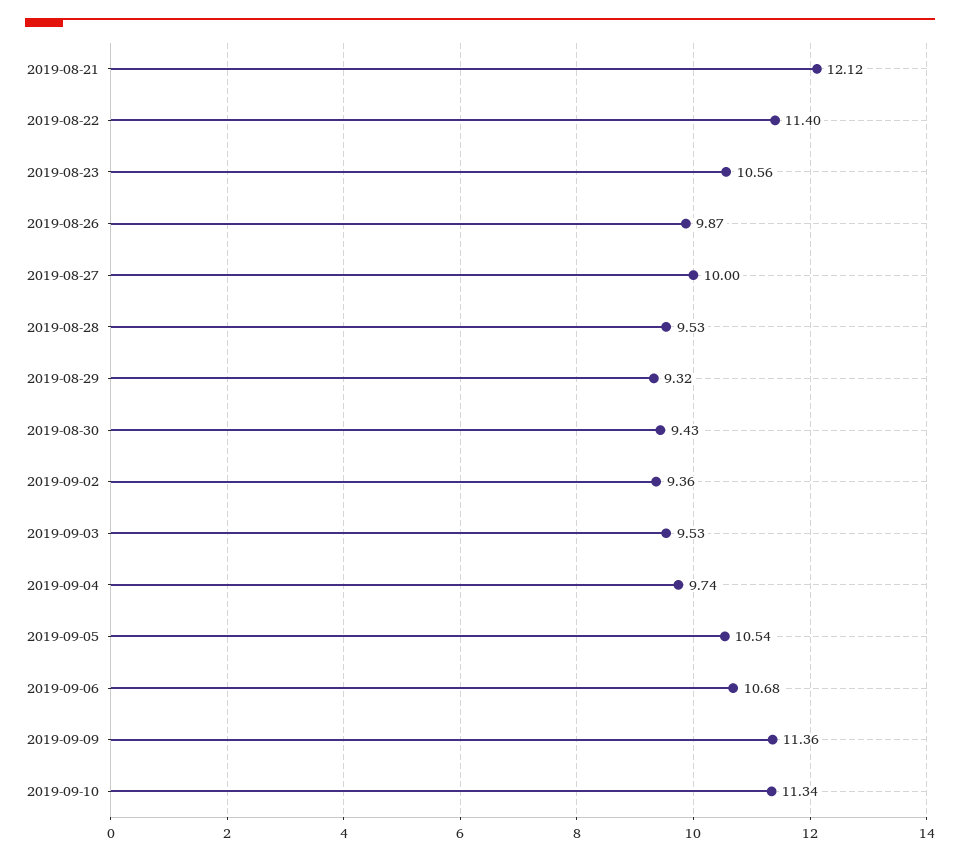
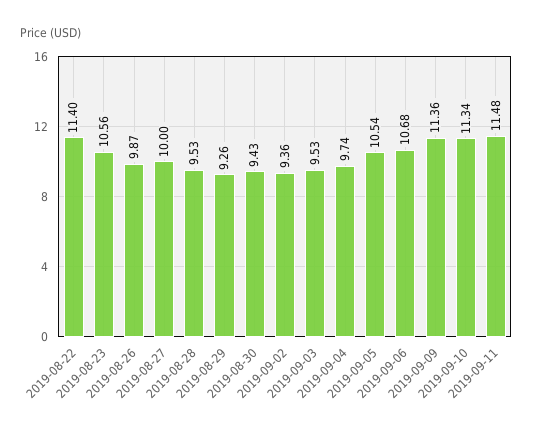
2019-08-21: 12.12 -> none
2019-08-29: 9.32 -> 9.26
2019-09-11: none -> 11.48

